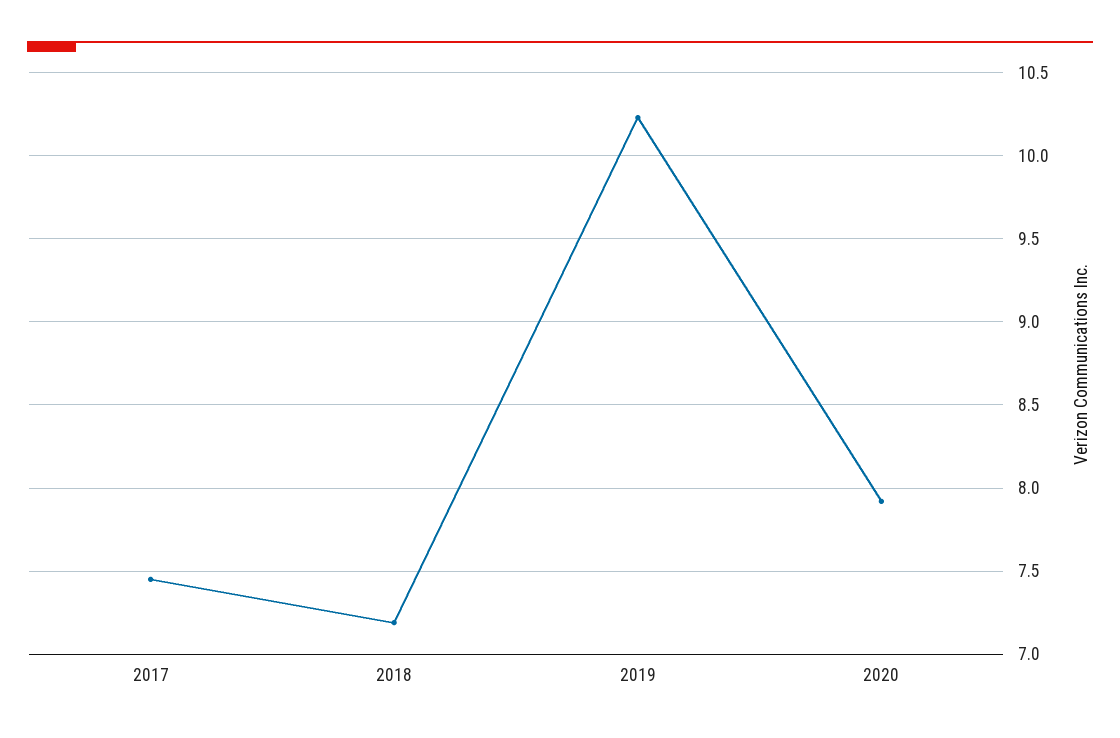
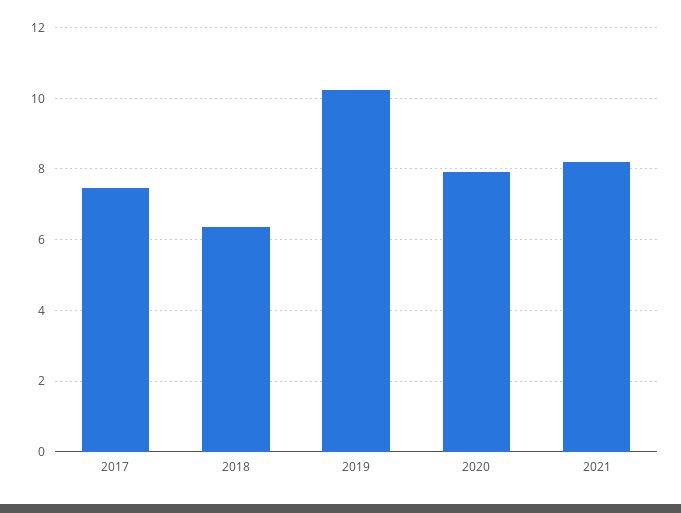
2018: 7.2 -> 6.4
2021: none -> 8.2

